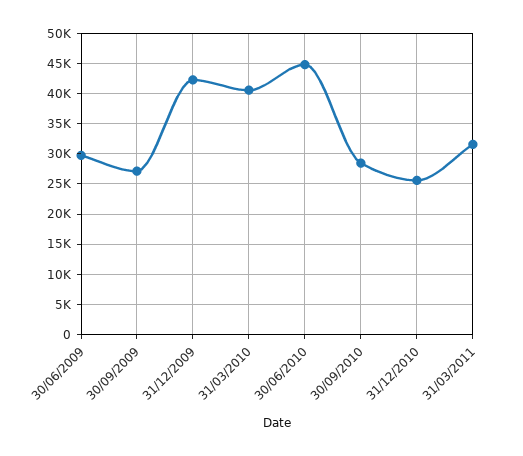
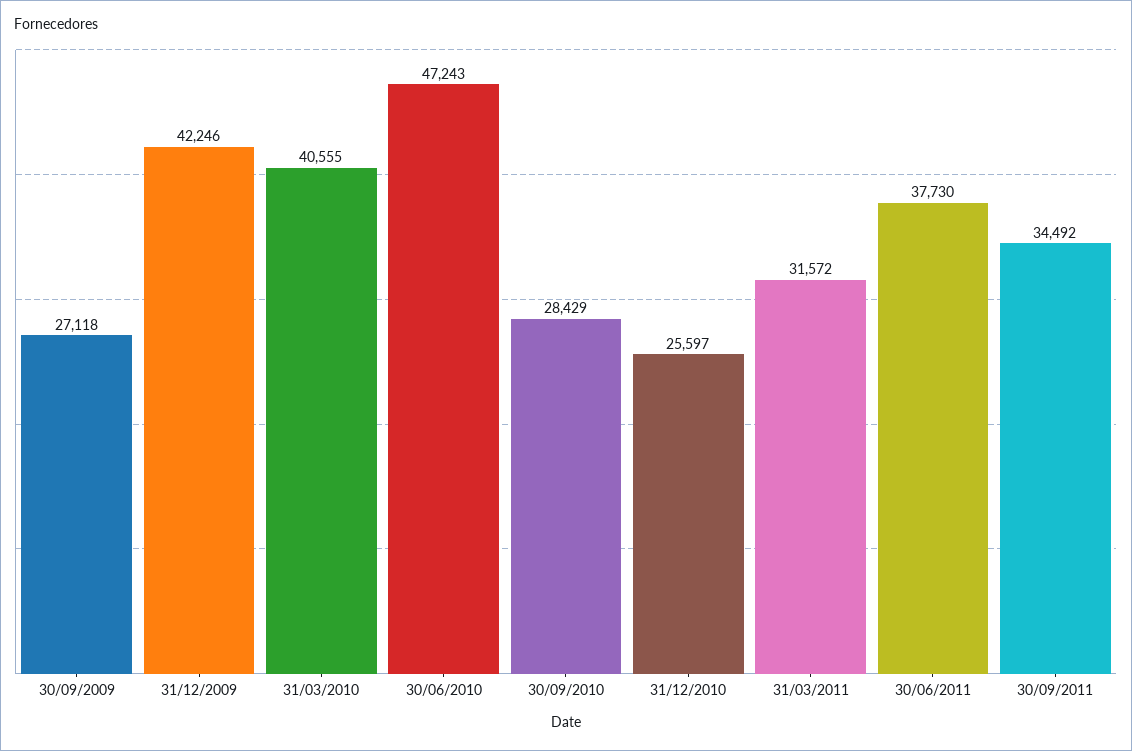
30/06/2009: 30000 -> none
30/06/2010: 45000 -> 47243
30/06/2011: none -> 37730
30/09/2011: none -> 34492

